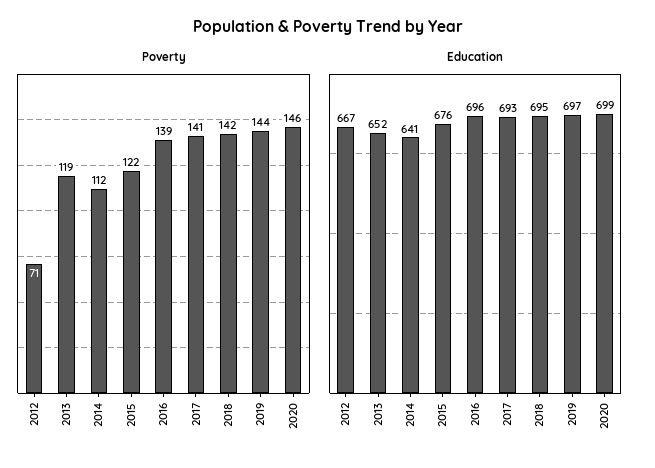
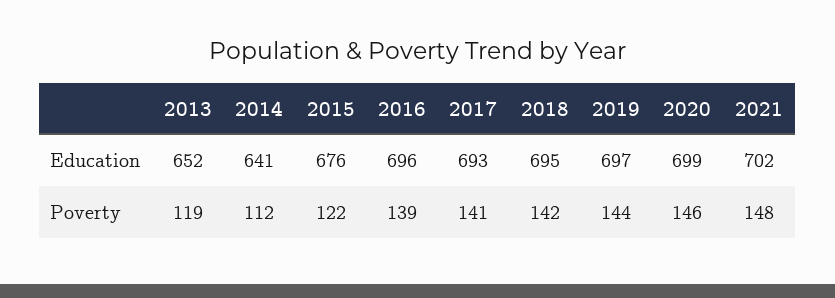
Poverty, 2012: 71 -> none
Education, 2012: 667 -> none
Education, 2021: none -> 702
Poverty, 2021: none -> 148

